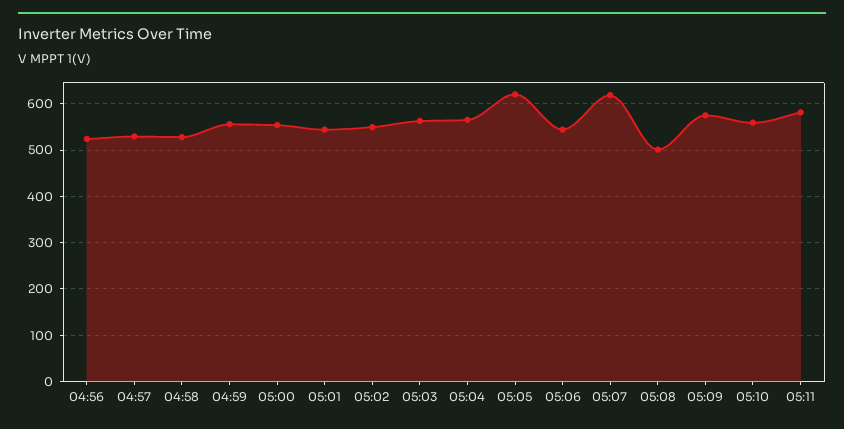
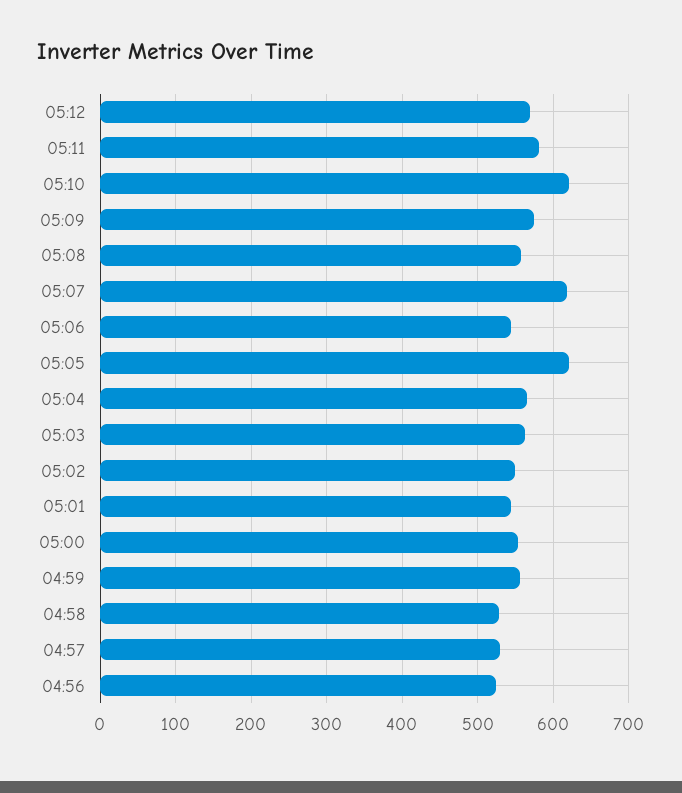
05:08: 500 -> 560
05:10: 560 -> 620
05:12: none -> 570

